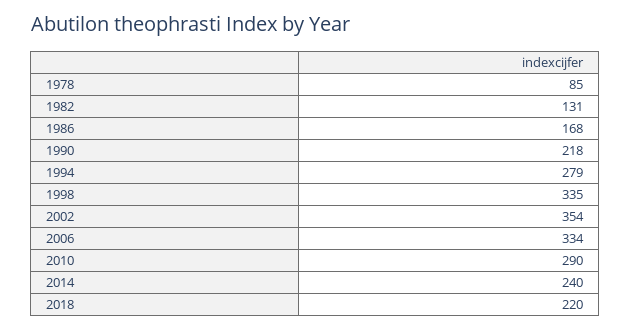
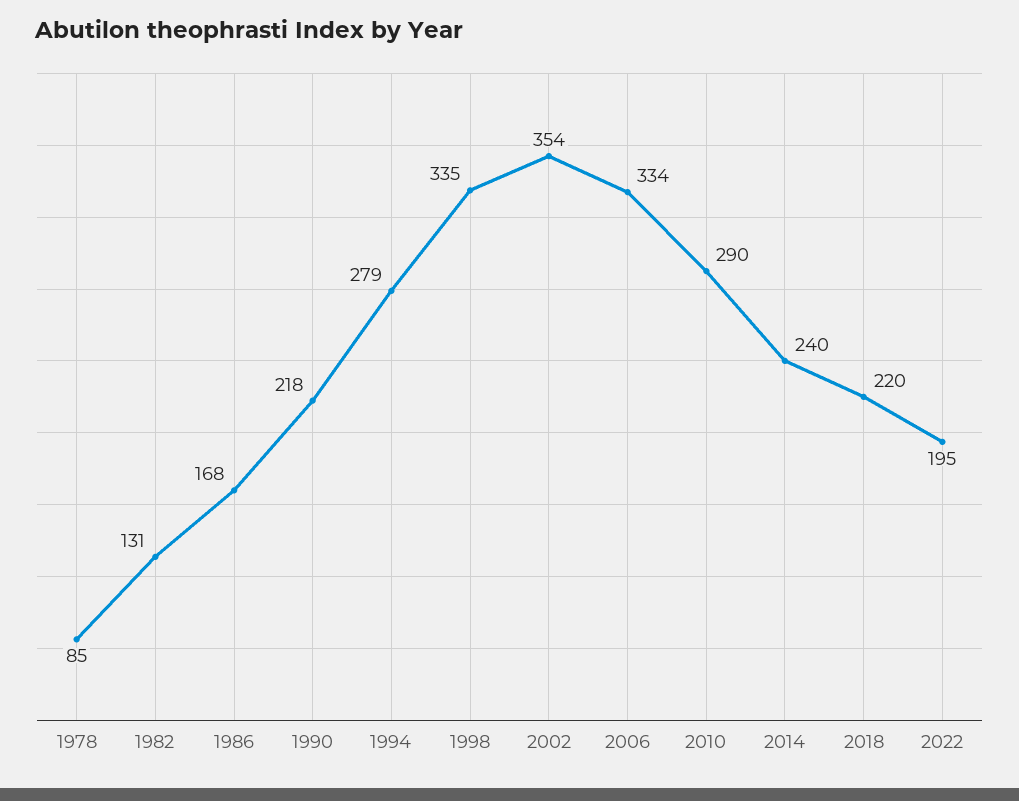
2022: none -> 195

